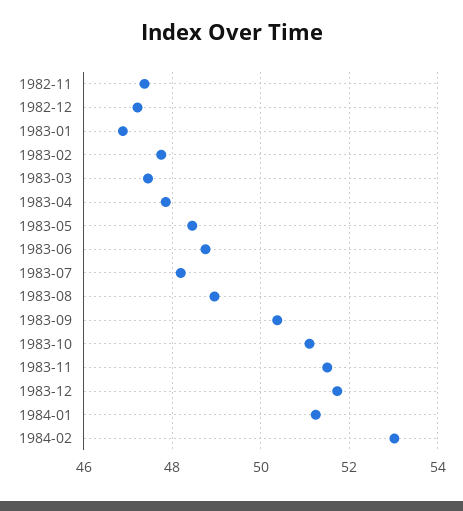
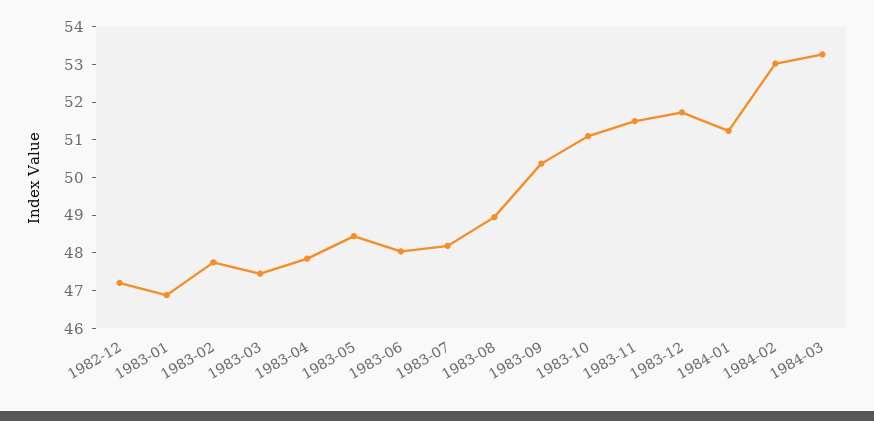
1982-11: 47.4 -> none
1983-06: 48.8 -> 48
1984-03: none -> 53.25

